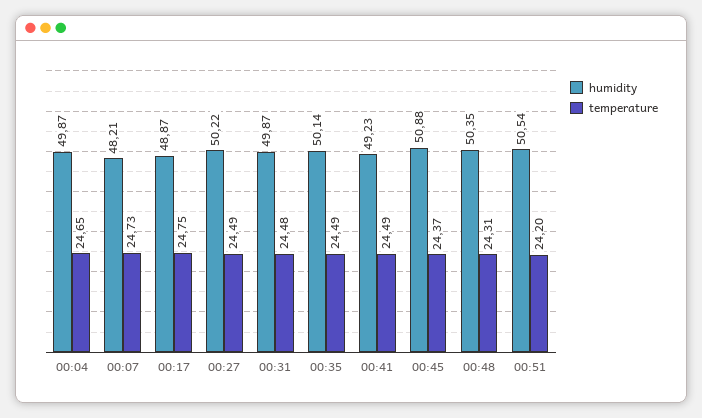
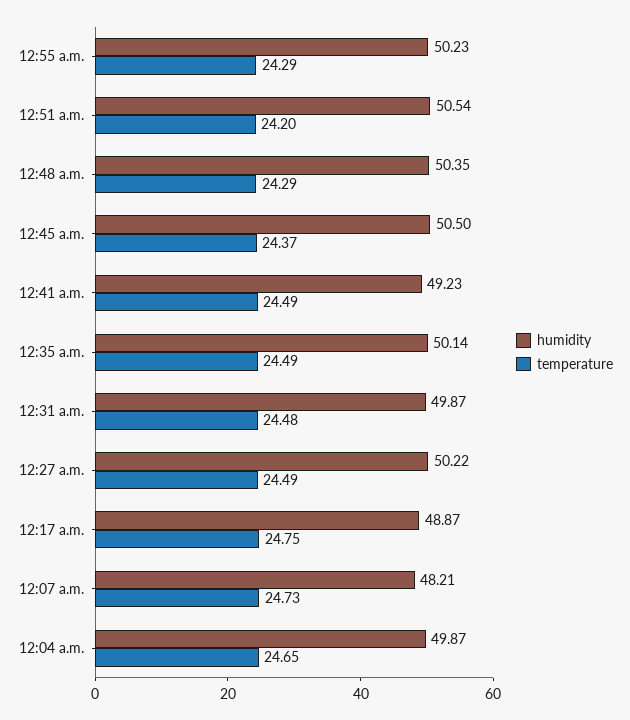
humidity, 00:45: 50.88 -> 50.5
temperature, 00:48: 24.31 -> 24.29
humidity, 12:55 a.m.: none -> 50.23
temperature, 12:55 a.m.: none -> 24.29

